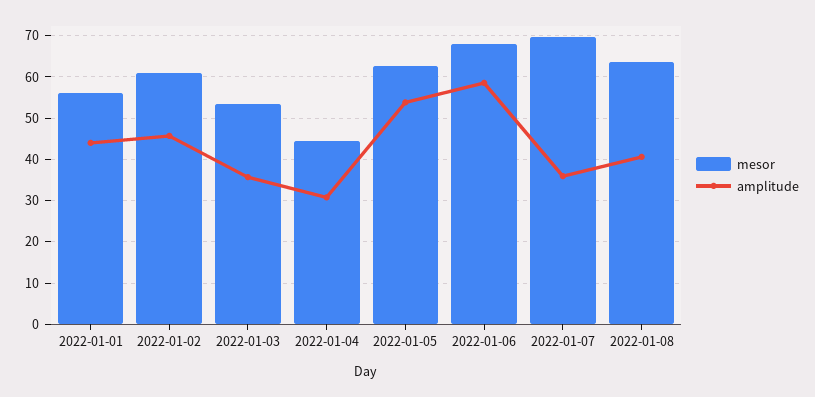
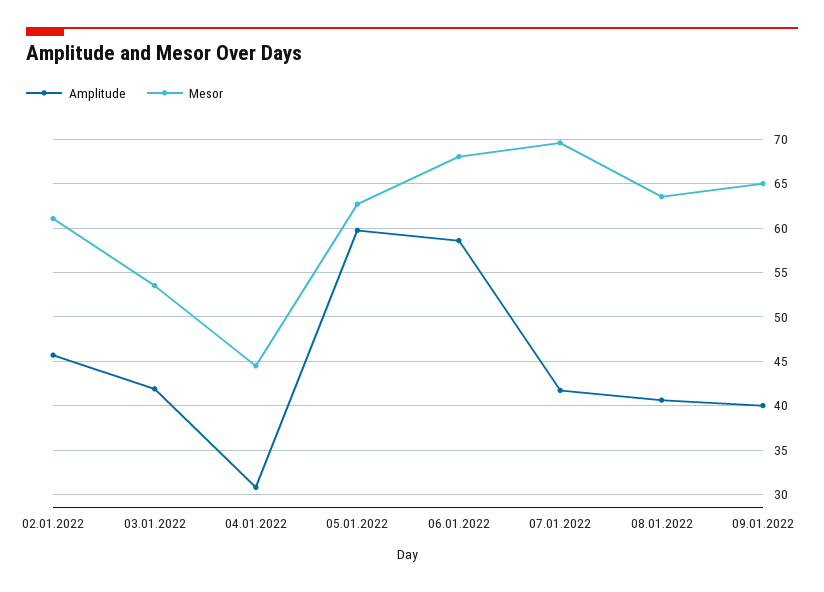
mesor, 2022-01-01: 56 -> none
amplitude, 2022-01-01: 44 -> none
amplitude, 2022-01-03: 36 -> 42
amplitude, 2022-01-05: 54 -> 60
amplitude, 2022-01-07: 36 -> 42
amplitude, 09.01.2022: none -> 40
mesor, 09.01.2022: none -> 65

